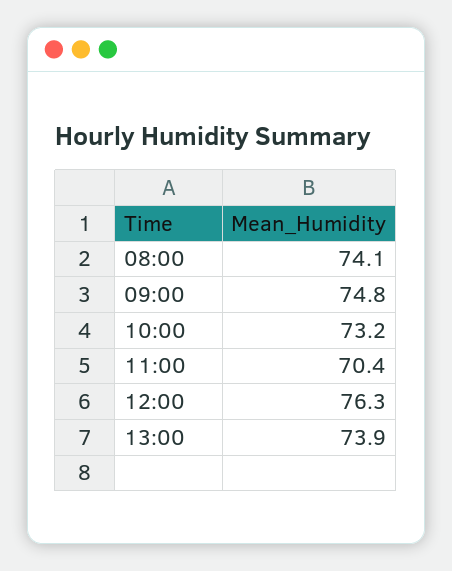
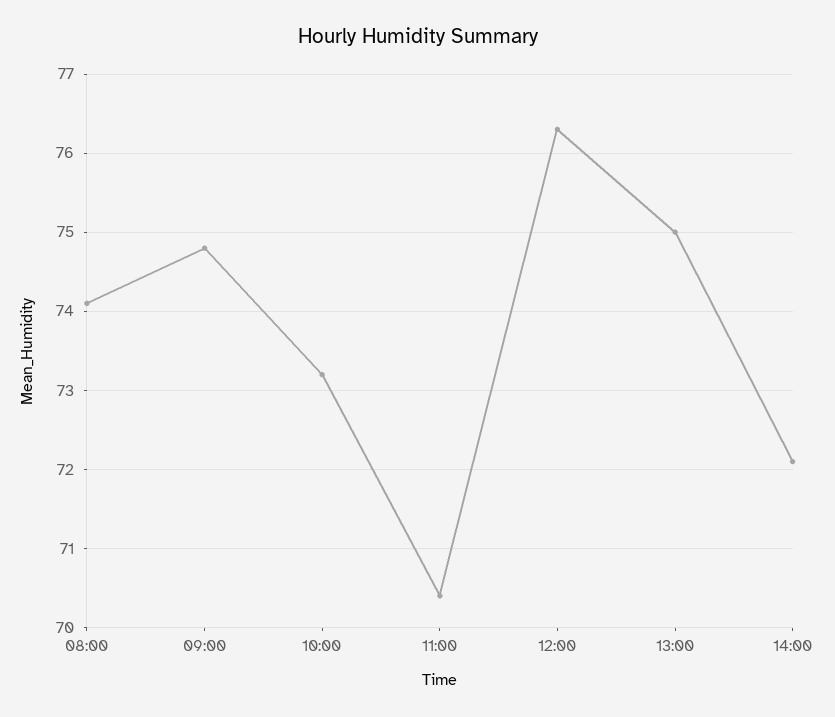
13:00: 73.9 -> 75
14:00: none -> 72.1

